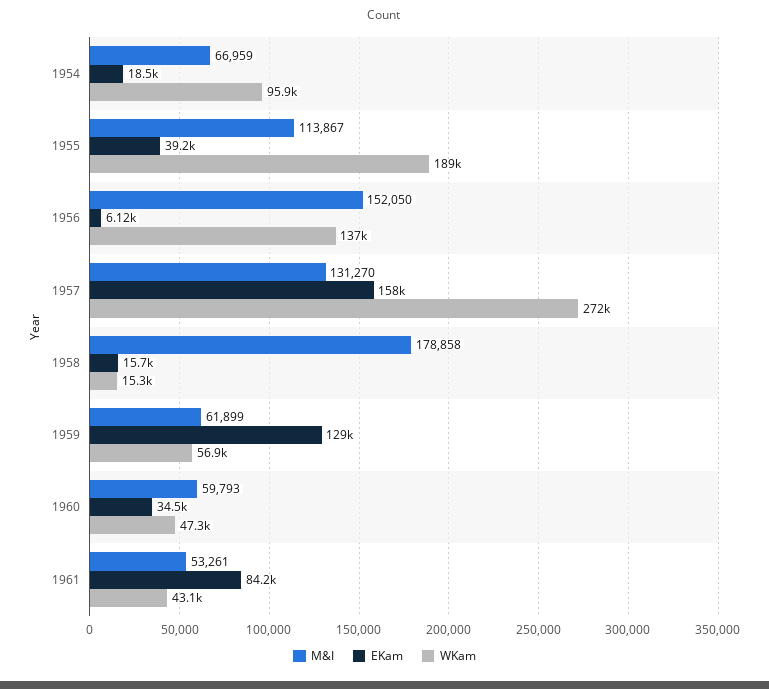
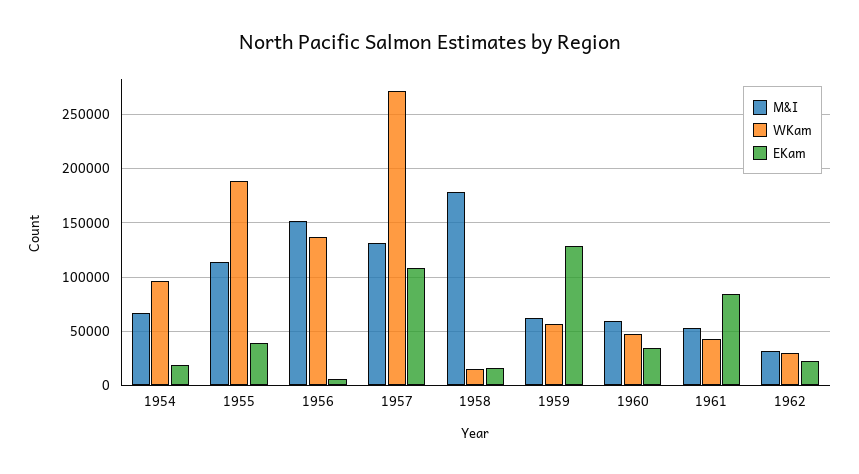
EKam, 1957: 158000 -> 110000
M&I, 1962: none -> 30000
WKam, 1962: none -> 30000
EKam, 1962: none -> 20000

